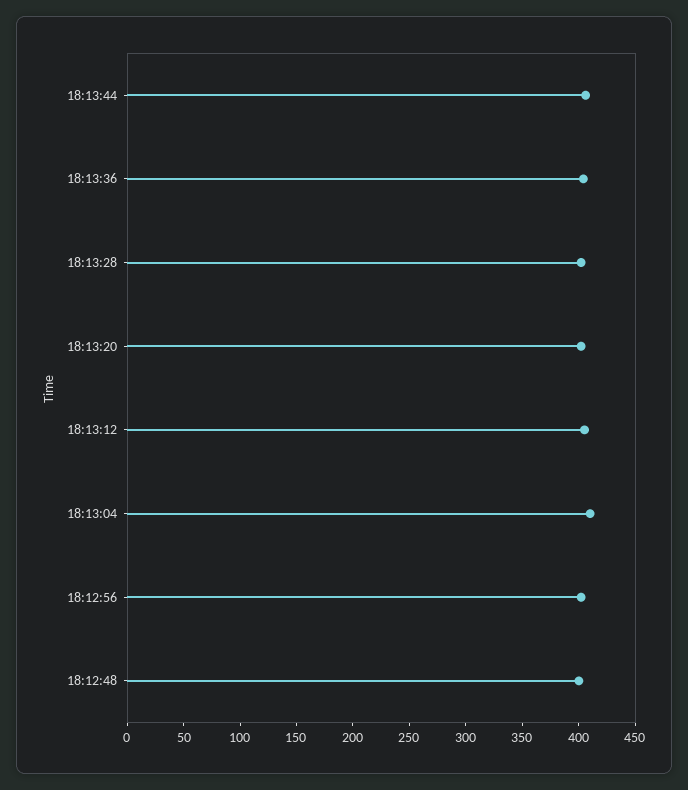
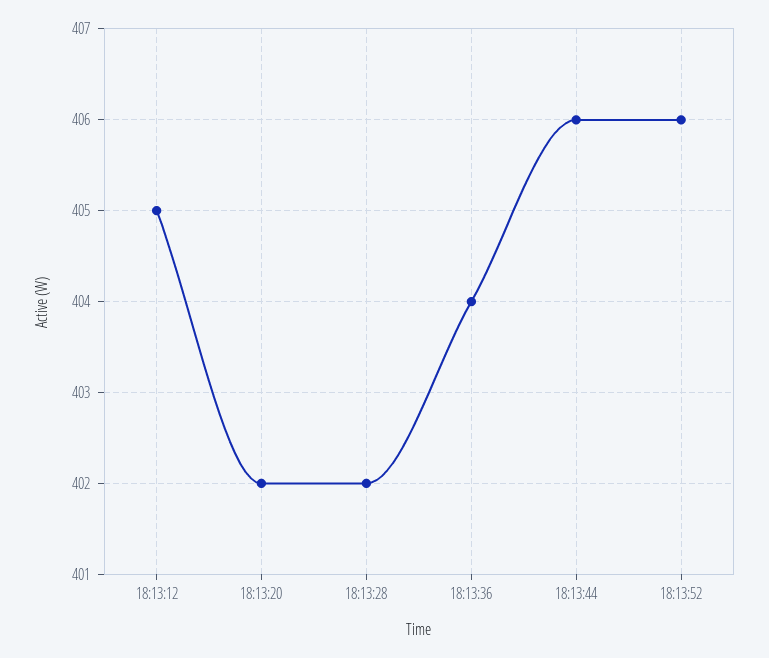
18:13:04: 410 -> none
18:12:56: 400 -> none
18:12:48: 400 -> none
18:13:52: none -> 406

